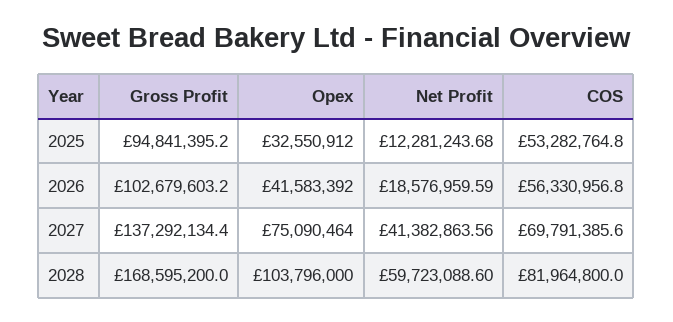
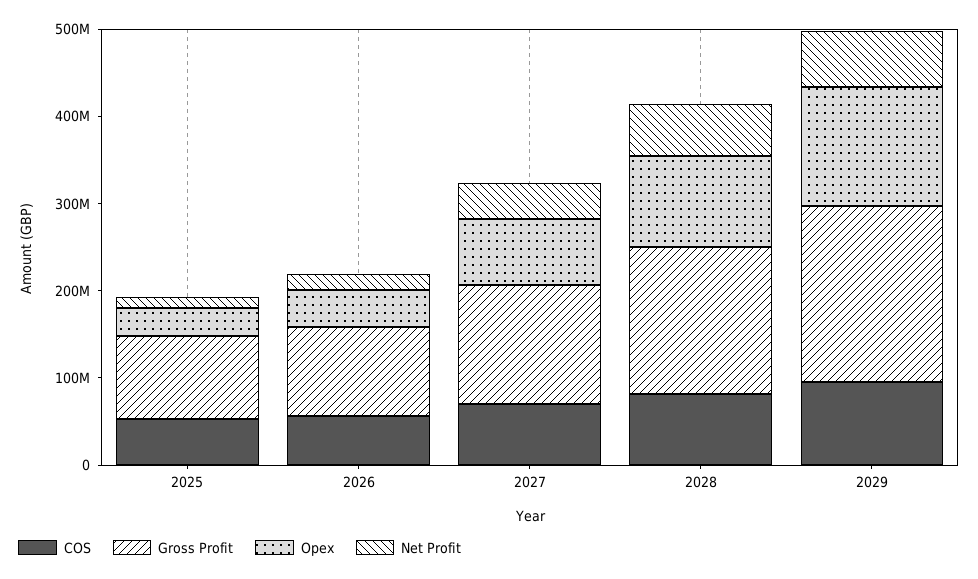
COS, 2029: none -> 100000000
Gross Profit, 2029: none -> 200000000
Opex, 2029: none -> 140000000
Net Profit, 2029: none -> 60000000

